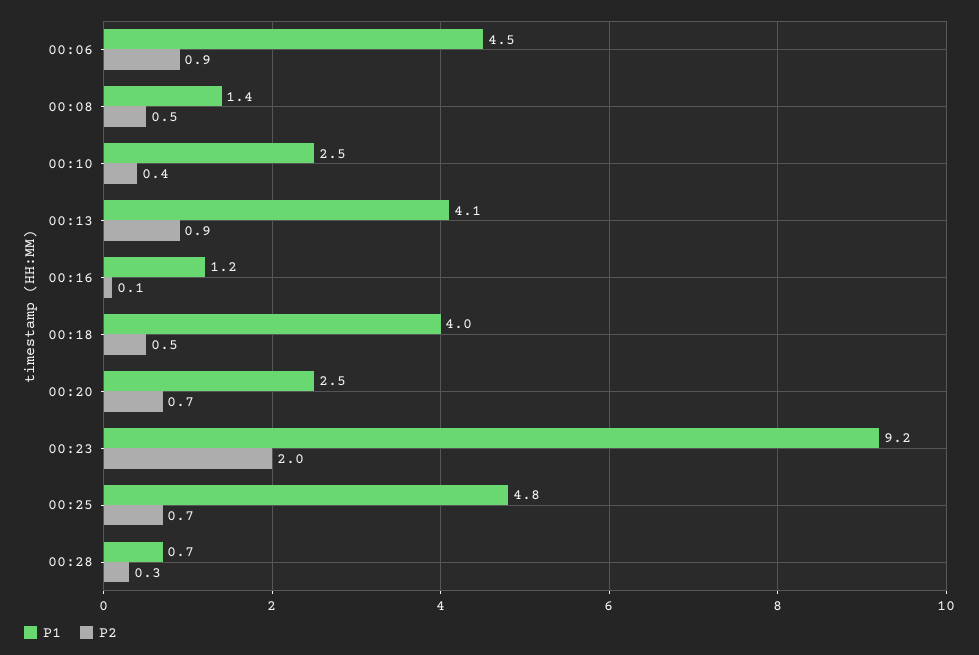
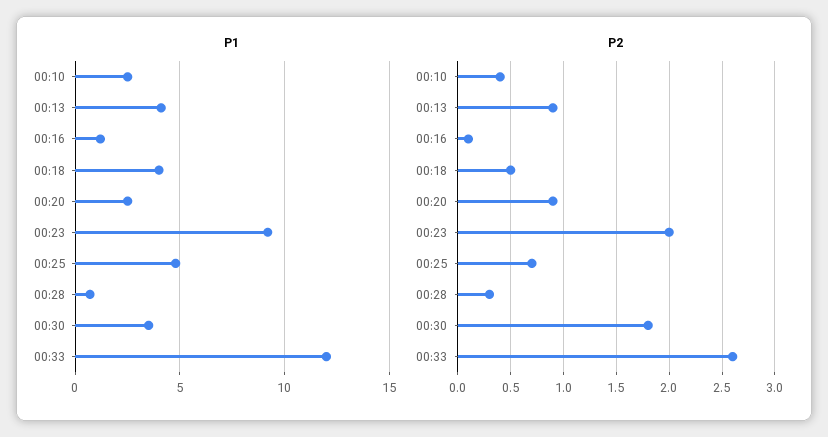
P1, 00:06: 4.5 -> none
P2, 00:06: 0.9 -> none
P1, 00:08: 1.4 -> none
P2, 00:08: 0.5 -> none
P2, 00:20: 0.7 -> 0.9
P1, 00:30: none -> 3.5
P1, 00:33: none -> 12
P2, 00:30: none -> 1.8
P2, 00:33: none -> 2.6

